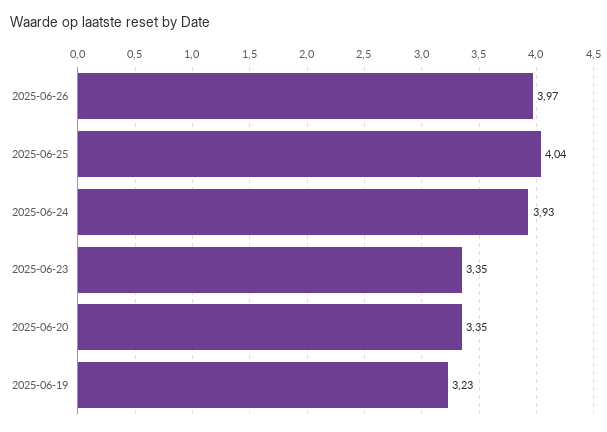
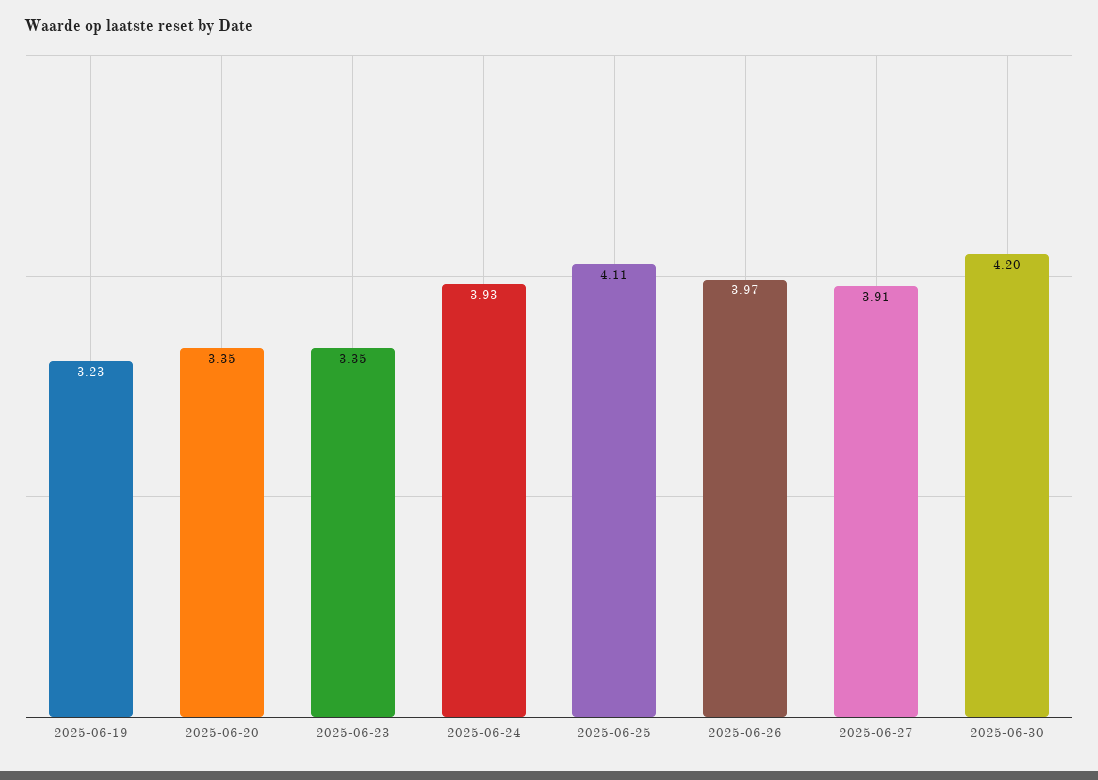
2025-06-25: 4.04 -> 4.11
2025-06-27: none -> 3.91
2025-06-30: none -> 4.2

